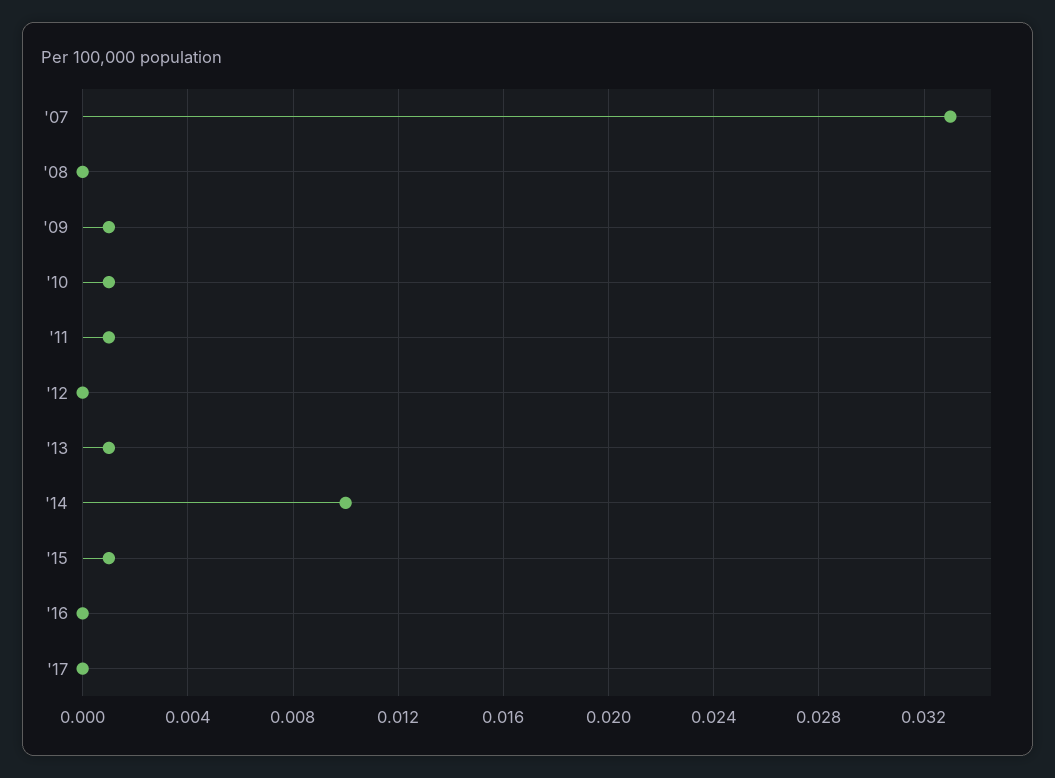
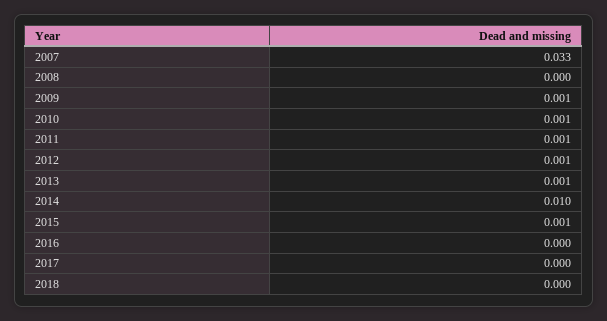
'12: 0 -> 0.001
2018: none -> 0

